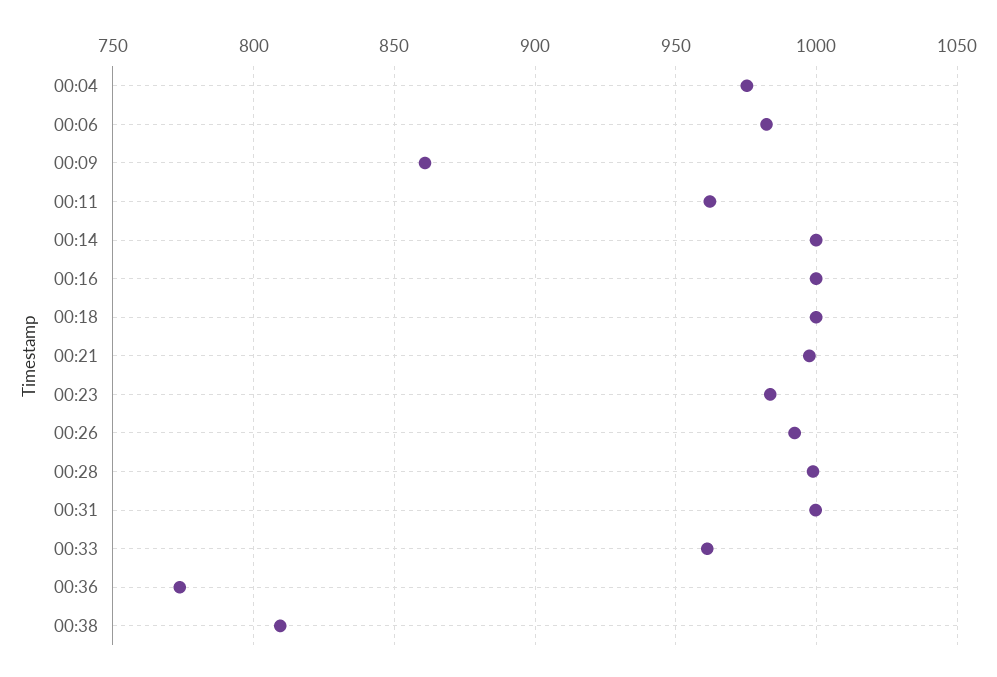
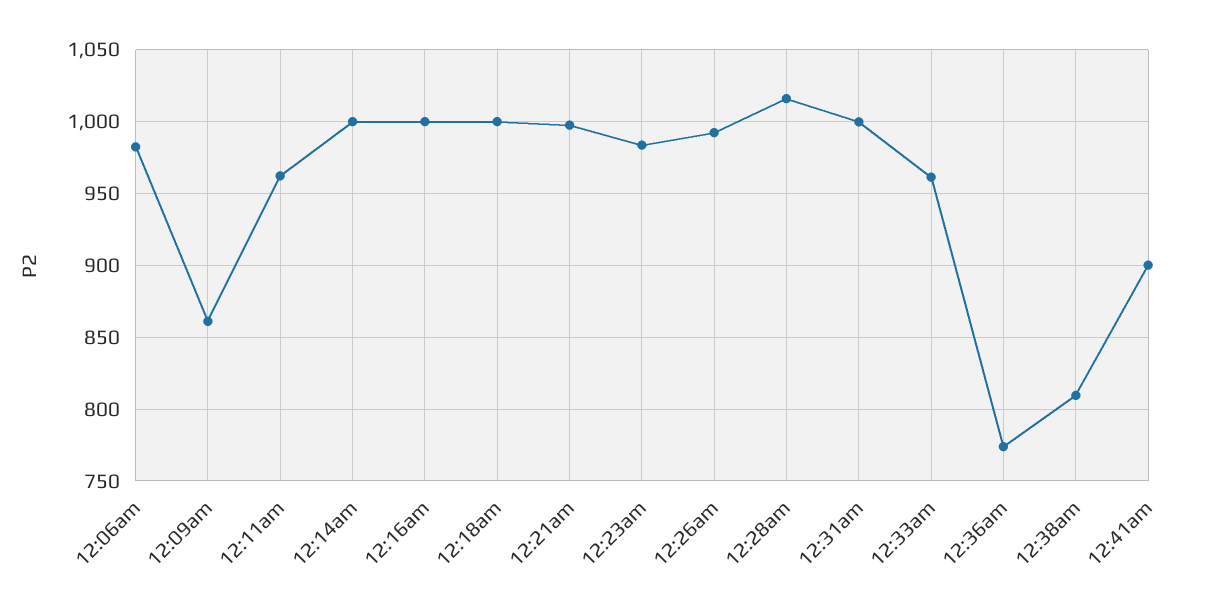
00:04: 975 -> none
00:28: 1000 -> 1015
12:41am: none -> 900

